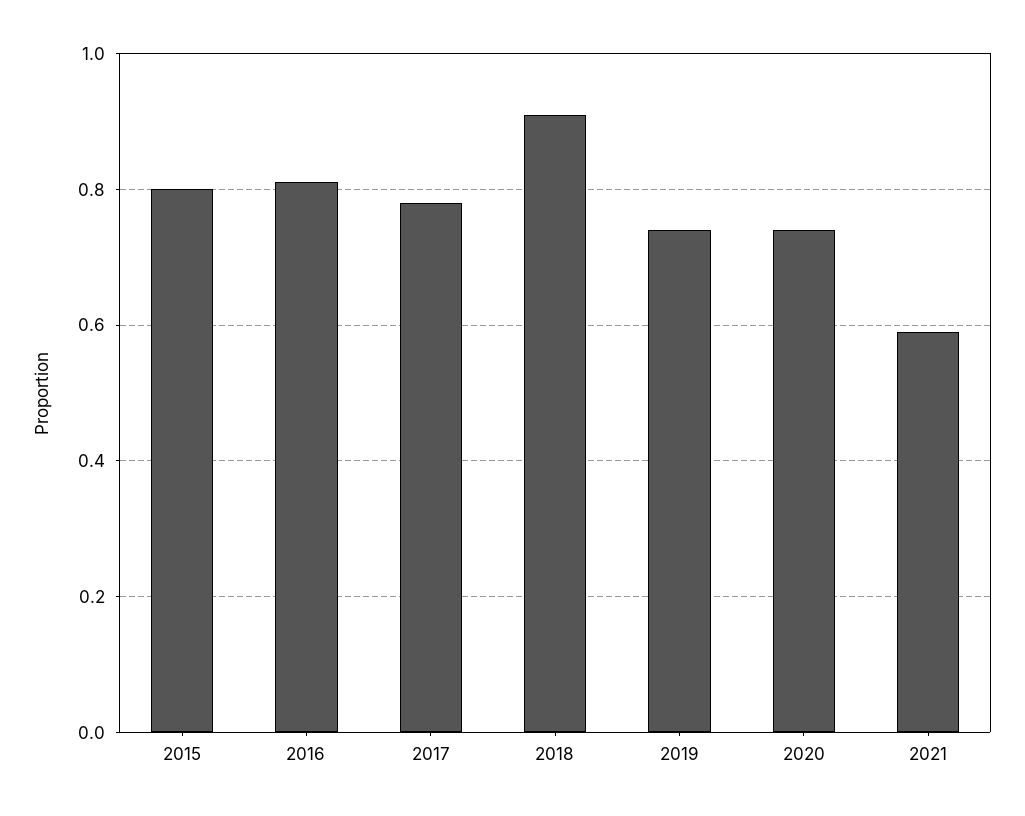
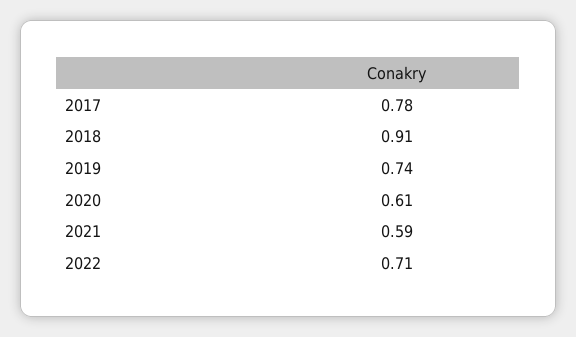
2015: 0.8 -> none
2016: 0.8 -> none
2020: 0.75 -> 0.61
2022: none -> 0.71

